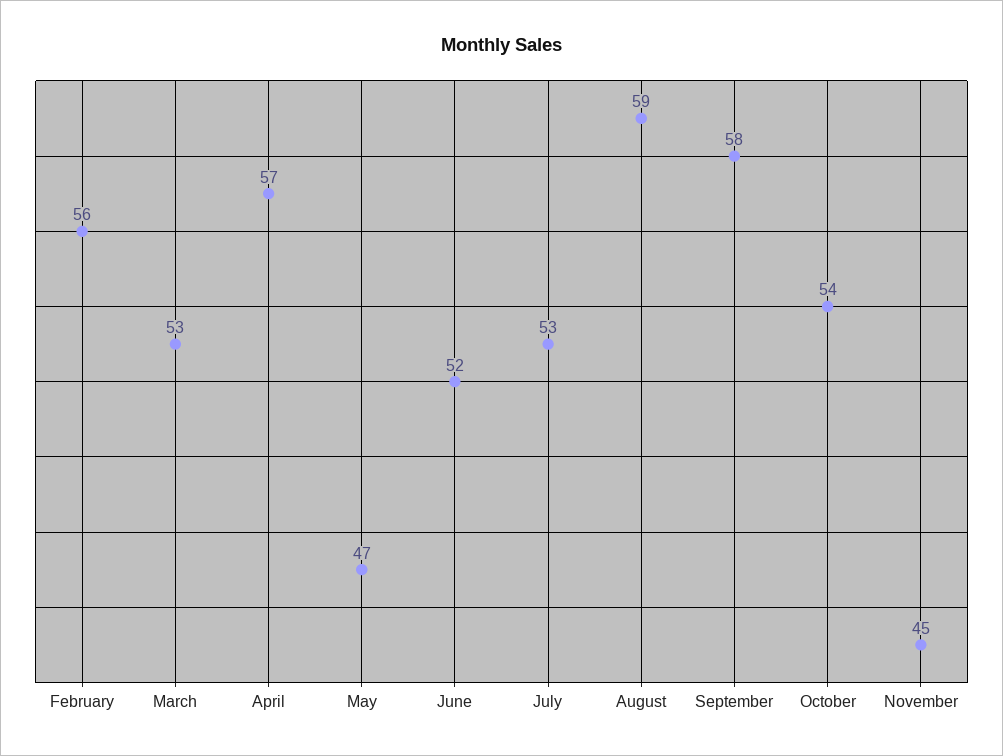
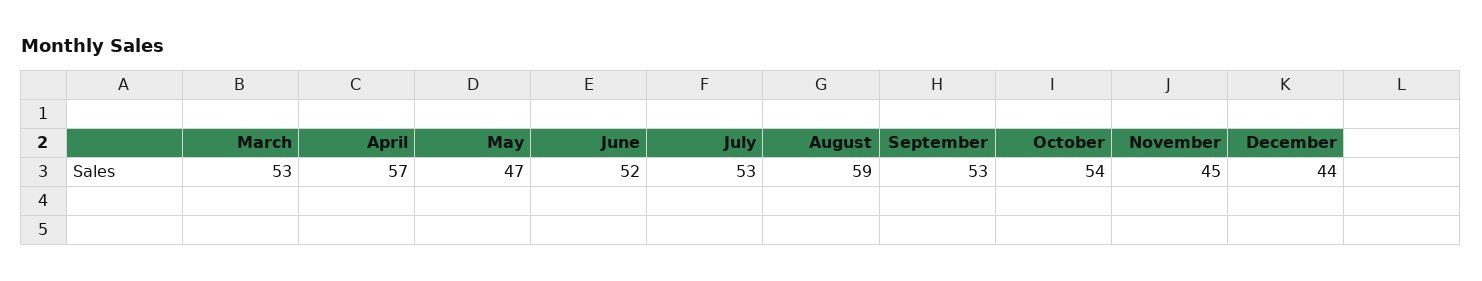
February: 56 -> none
September: 58 -> 53
December: none -> 44

